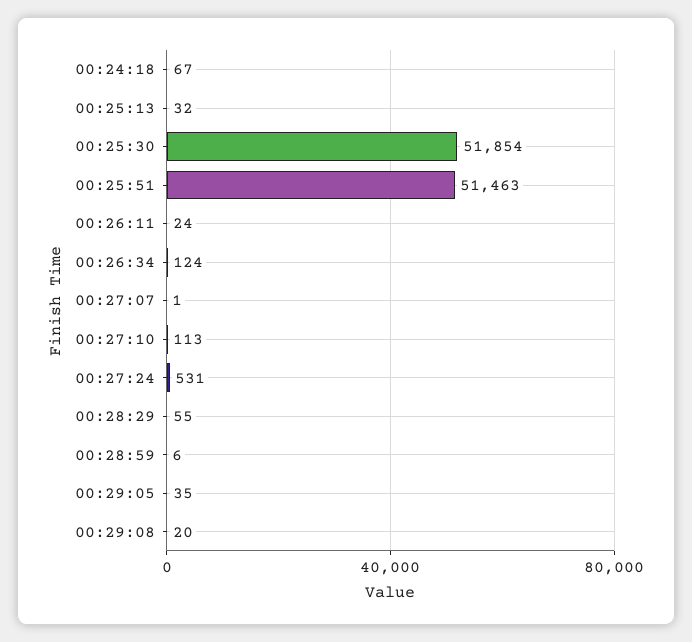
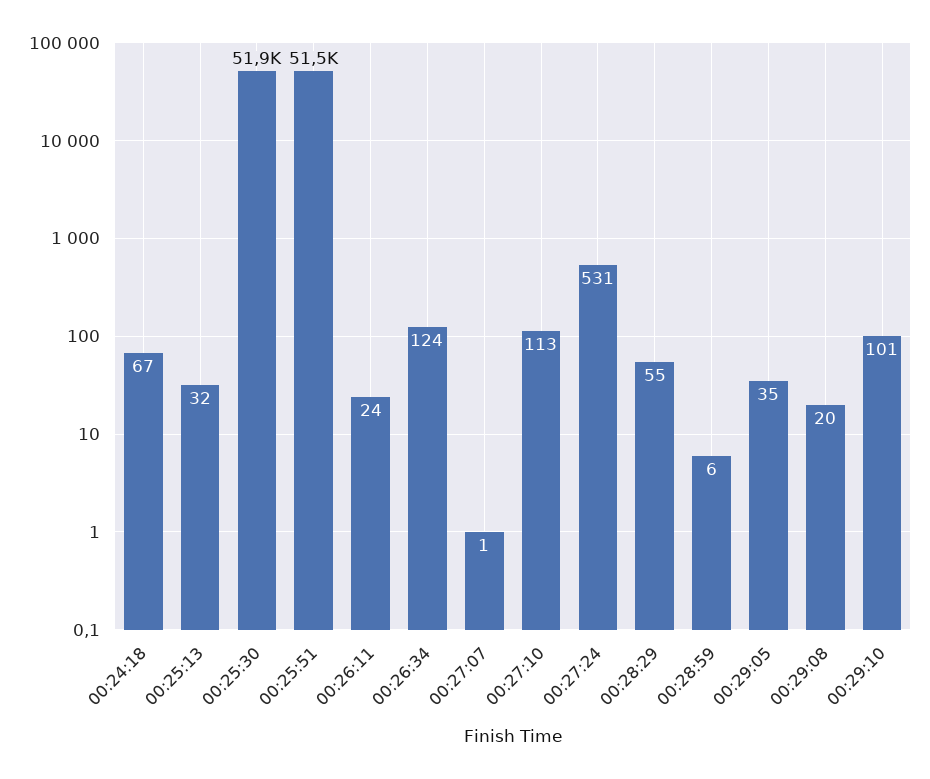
00:29:10: none -> 101

